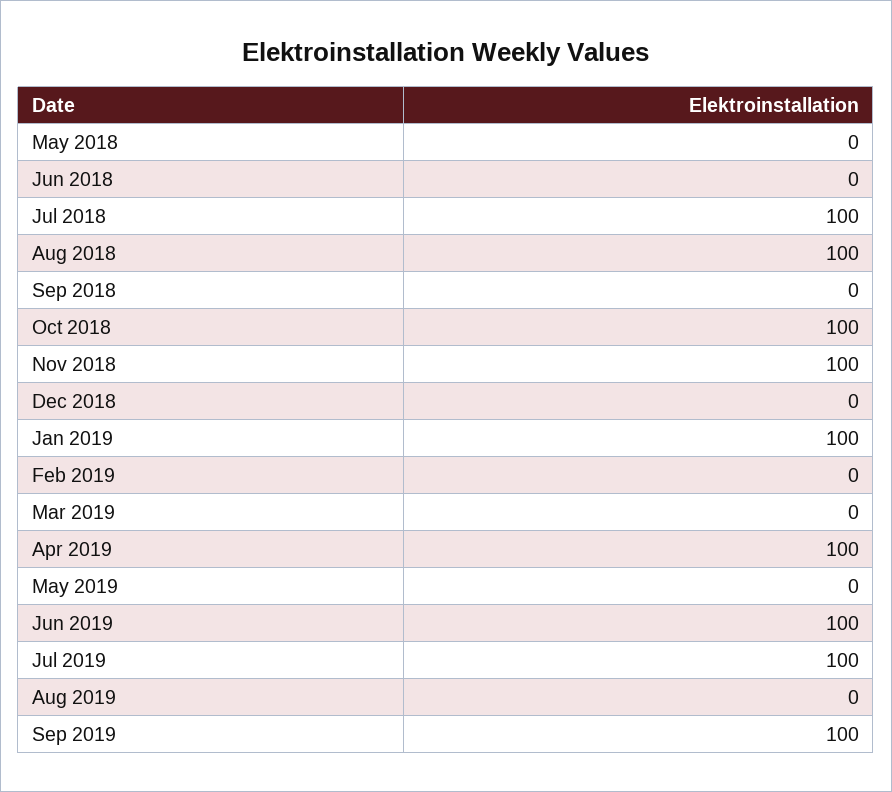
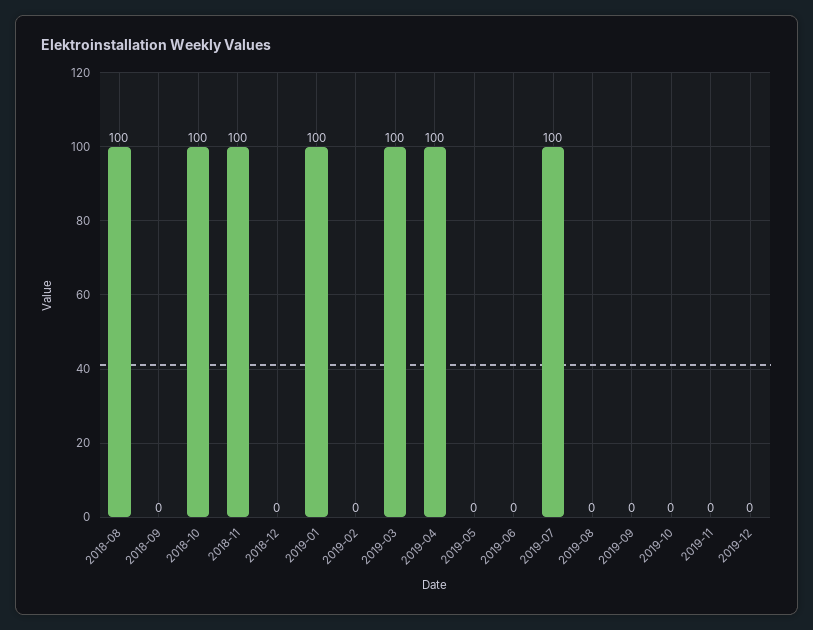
May 2018: 0 -> none
Jun 2018: 0 -> none
Jul 2018: 100 -> none
Mar 2019: 0 -> 100
Jun 2019: 100 -> 0
Sep 2019: 100 -> 0
2019-10: none -> 0
2019-11: none -> 0
2019-12: none -> 0

